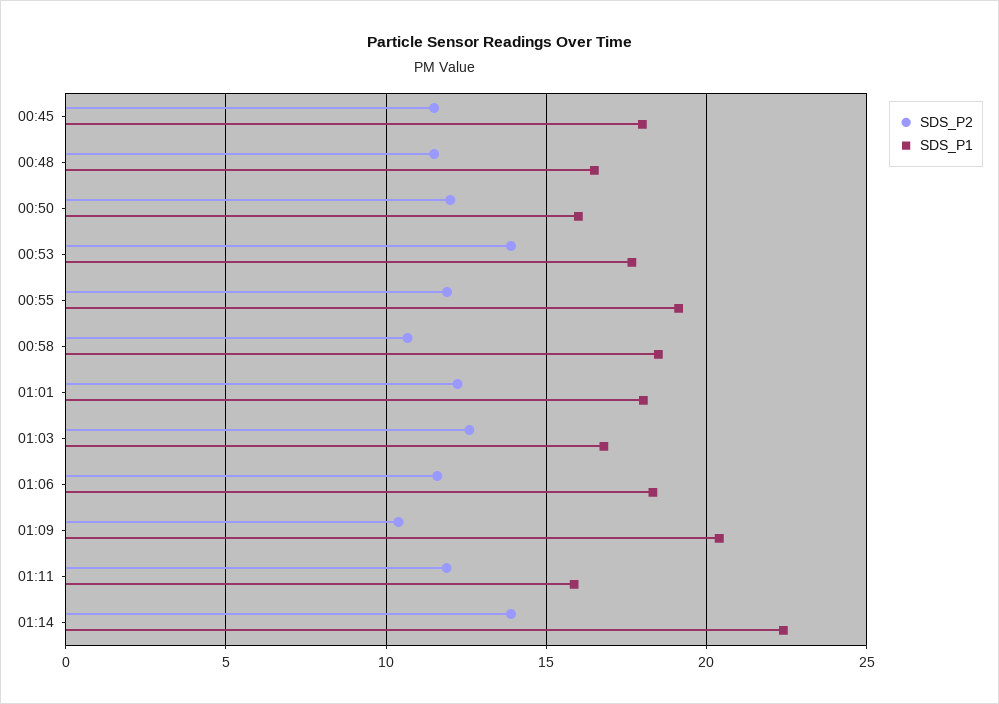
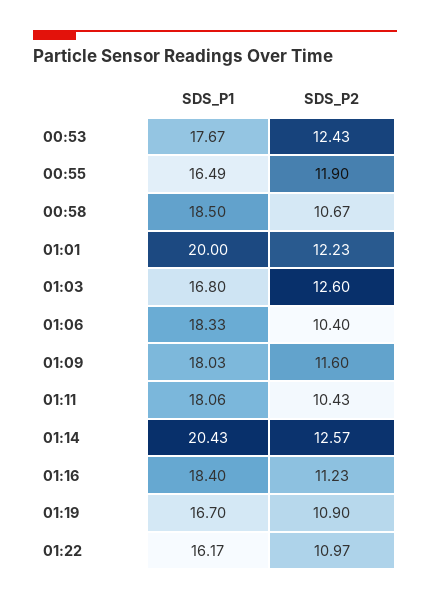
SDS_P2, 00:45: 11.5 -> none
SDS_P1, 00:45: 18 -> none
SDS_P2, 00:48: 11.5 -> none
SDS_P1, 00:48: 16.5 -> none
SDS_P2, 00:50: 12 -> none
SDS_P1, 00:50: 16 -> none
SDS_P2, 00:53: 14 -> 12.43
SDS_P1, 00:55: 19 -> 16.49
SDS_P1, 01:01: 18 -> 20
SDS_P2, 01:06: 11.5 -> 10.4
SDS_P2, 01:09: 10.5 -> 11.6
SDS_P1, 01:09: 20.5 -> 18.03
SDS_P2, 01:11: 12 -> 10.43
SDS_P1, 01:11: 16 -> 18.06
SDS_P2, 01:14: 14 -> 12.57
SDS_P1, 01:14: 22.5 -> 20.43
SDS_P1, 01:16: none -> 18.4
SDS_P2, 01:16: none -> 11.23
SDS_P1, 01:19: none -> 16.7
SDS_P2, 01:19: none -> 10.9
SDS_P1, 01:22: none -> 16.17
SDS_P2, 01:22: none -> 10.97

